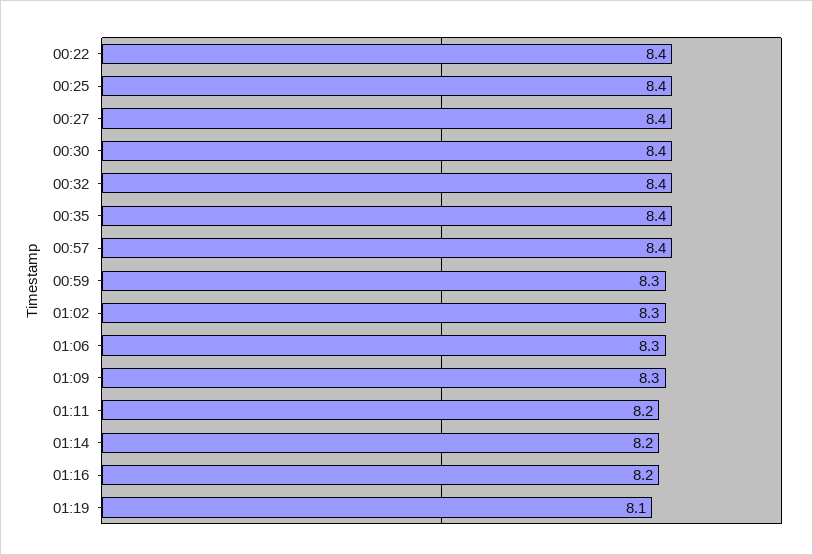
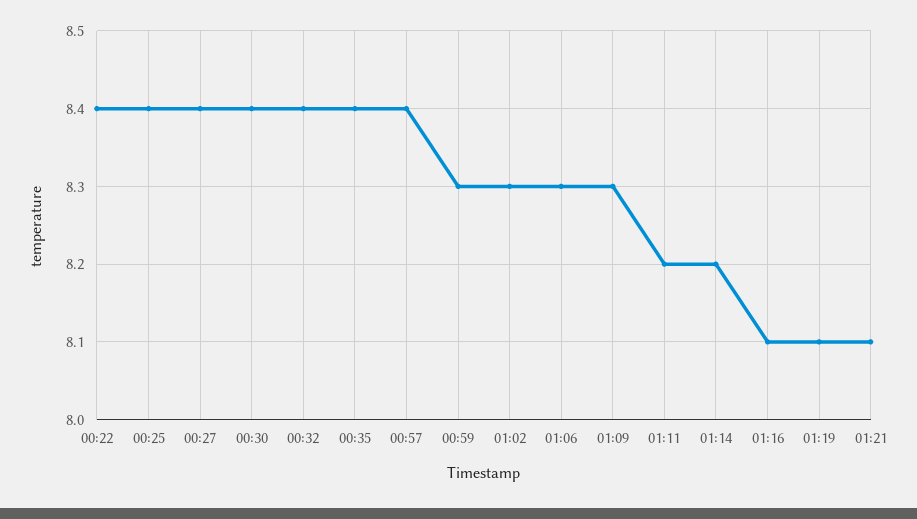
01:16: 8.2 -> 8.1
01:21: none -> 8.1

